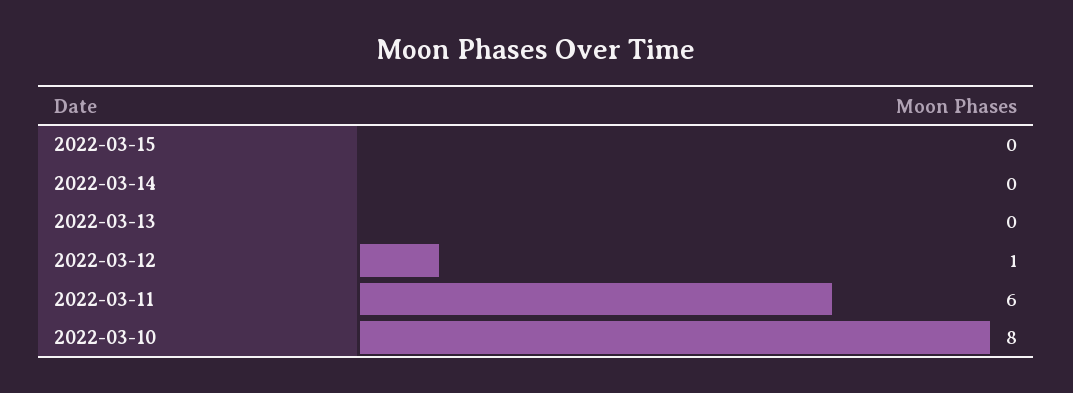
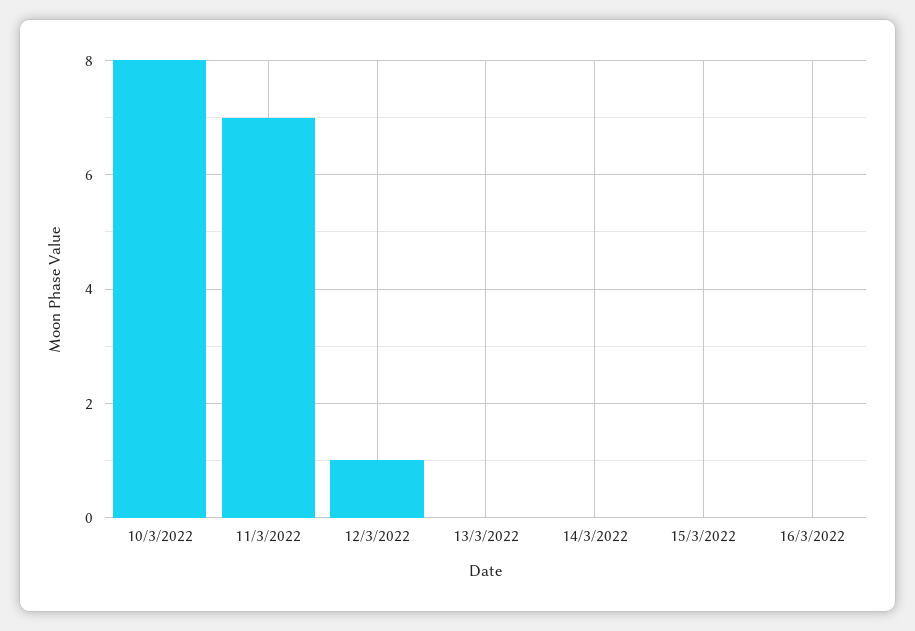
2022-03-11: 6 -> 7
16/3/2022: none -> 0

